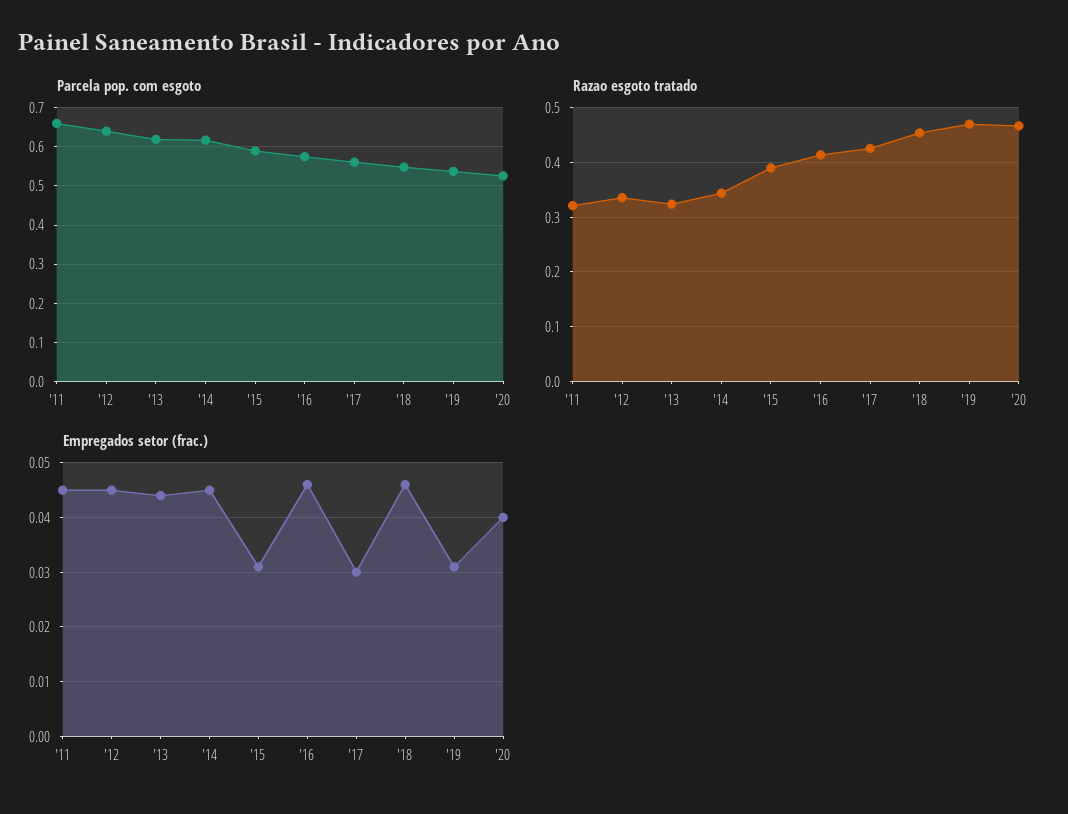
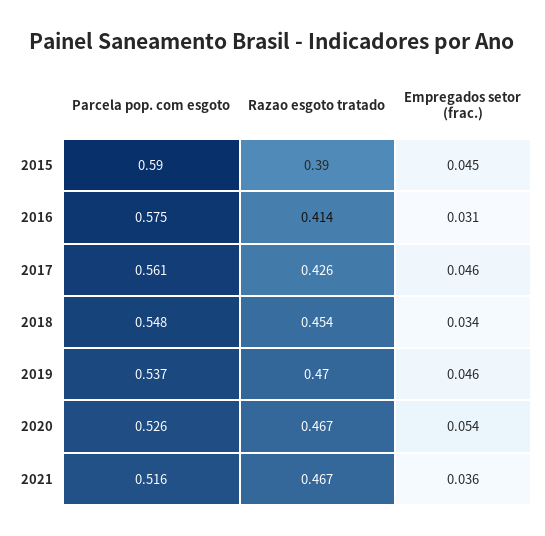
Parcela pop. com esgoto, '11: 0.66 -> none
Parcela pop. com esgoto, '12: 0.64 -> none
Parcela pop. com esgoto, '13: 0.62 -> none
Parcela pop. com esgoto, '14: 0.62 -> none
Razao esgoto tratado, '11: 0.32 -> none
Razao esgoto tratado, '12: 0.34 -> none
Razao esgoto tratado, '13: 0.32 -> none
Razao esgoto tratado, '14: 0.34 -> none
Empregados setor (frac.), '11: 0.045 -> none
Empregados setor (frac.), '12: 0.045 -> none
Empregados setor (frac.), '13: 0.045 -> none
Empregados setor (frac.), '14: 0.045 -> none
Empregados setor (frac.), '15: 0.03 -> 0.045
Empregados setor (frac.), '16: 0.045 -> 0.031
Empregados setor (frac.), '17: 0.03 -> 0.046
Empregados setor (frac.), '18: 0.045 -> 0.034
Empregados setor (frac.), '19: 0.03 -> 0.046
Empregados setor (frac.), '20: 0.04 -> 0.054
Parcela pop. com esgoto, 2021: none -> 0.516
Razao esgoto tratado, 2021: none -> 0.467
Empregados setor (frac.), 2021: none -> 0.036

